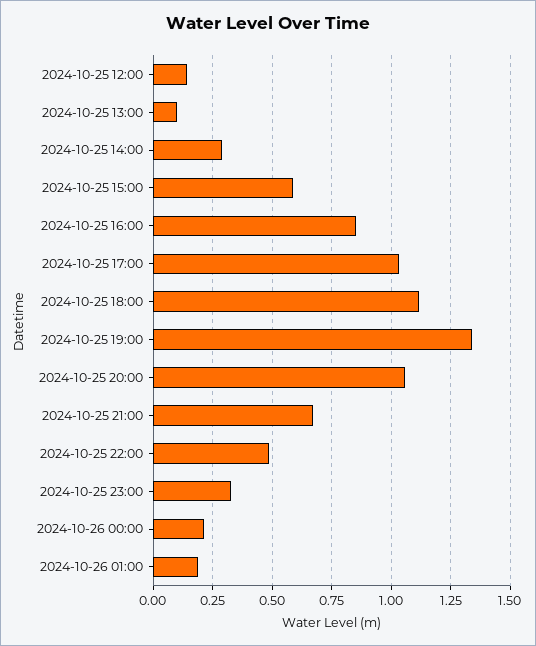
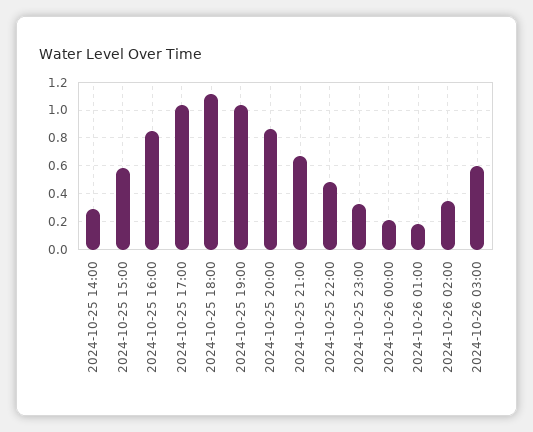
2024-10-25 12:00: 0.15 -> none
2024-10-25 13:00: 0.1 -> none
2024-10-25 19:00: 1.35 -> 1.05
2024-10-25 20:00: 1.05 -> 0.85
2024-10-26 02:00: none -> 0.35
2024-10-26 03:00: none -> 0.6

